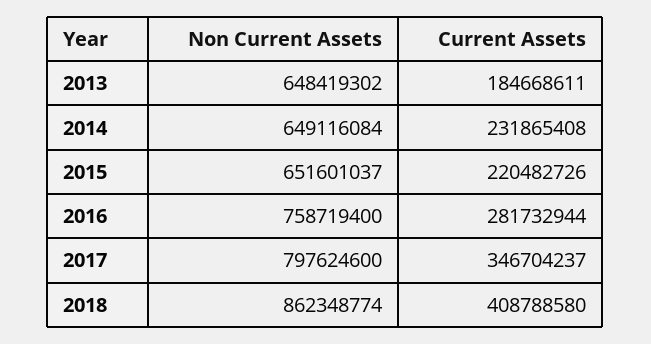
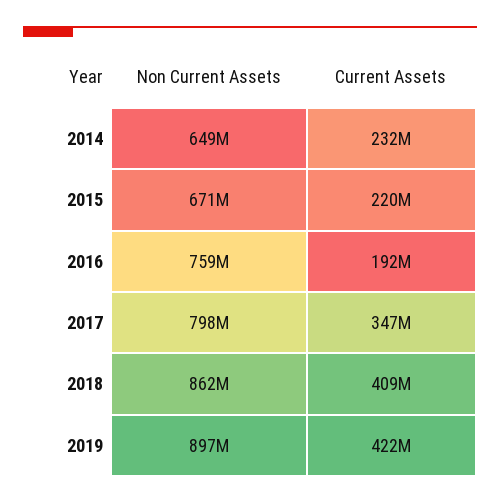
Non Current Assets, 2013: 648419302 -> none
Current Assets, 2013: 184668611 -> none
Non Current Assets, 2015: 651601037 -> 671000000
Current Assets, 2016: 281732944 -> 192000000
Non Current Assets, 2019: none -> 897000000
Current Assets, 2019: none -> 422000000

